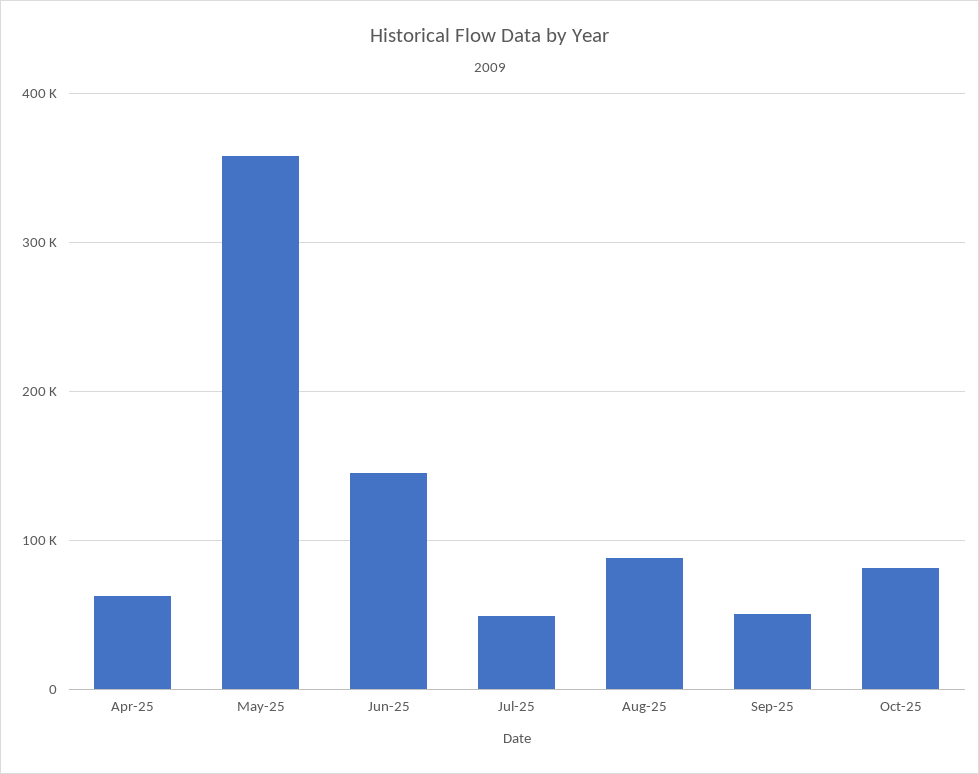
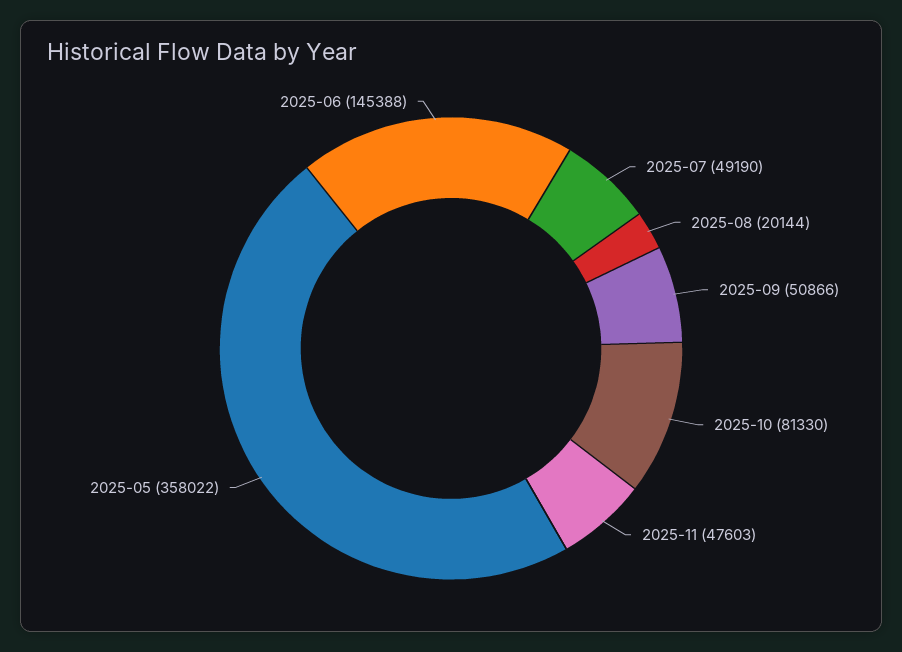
Apr-25: 60000 -> none
Aug-25: 90000 -> 20144
2025-11: none -> 47603

